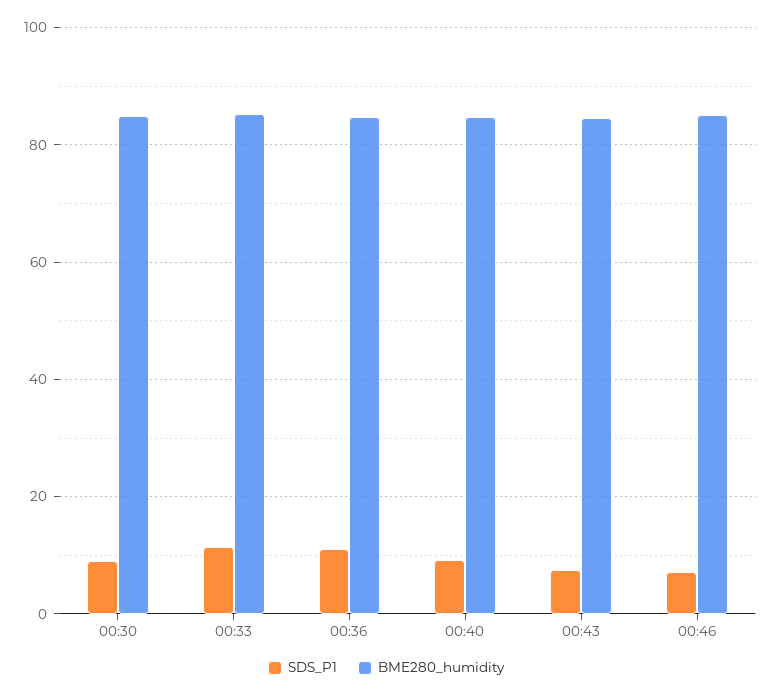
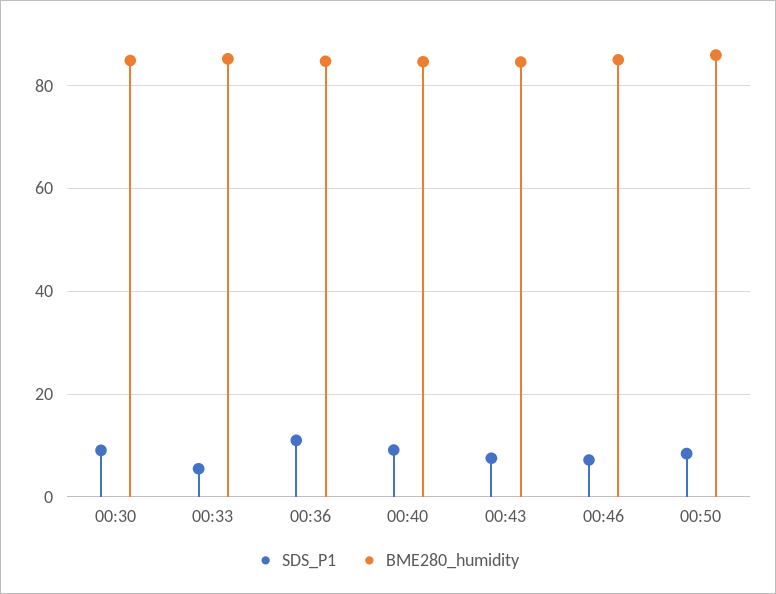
SDS_P1, 00:33: 12 -> 6
SDS_P1, 00:50: none -> 8
BME280_humidity, 00:50: none -> 86

